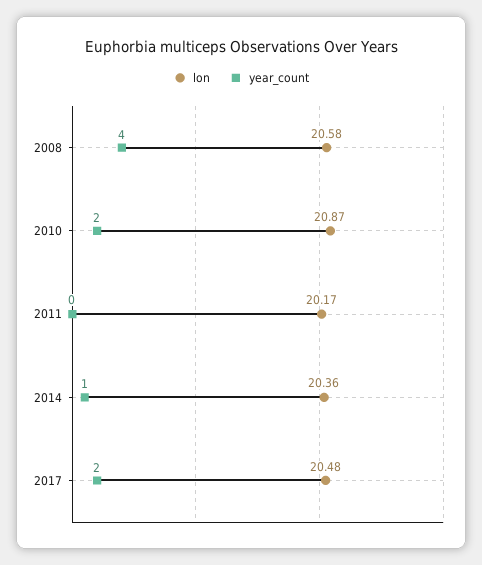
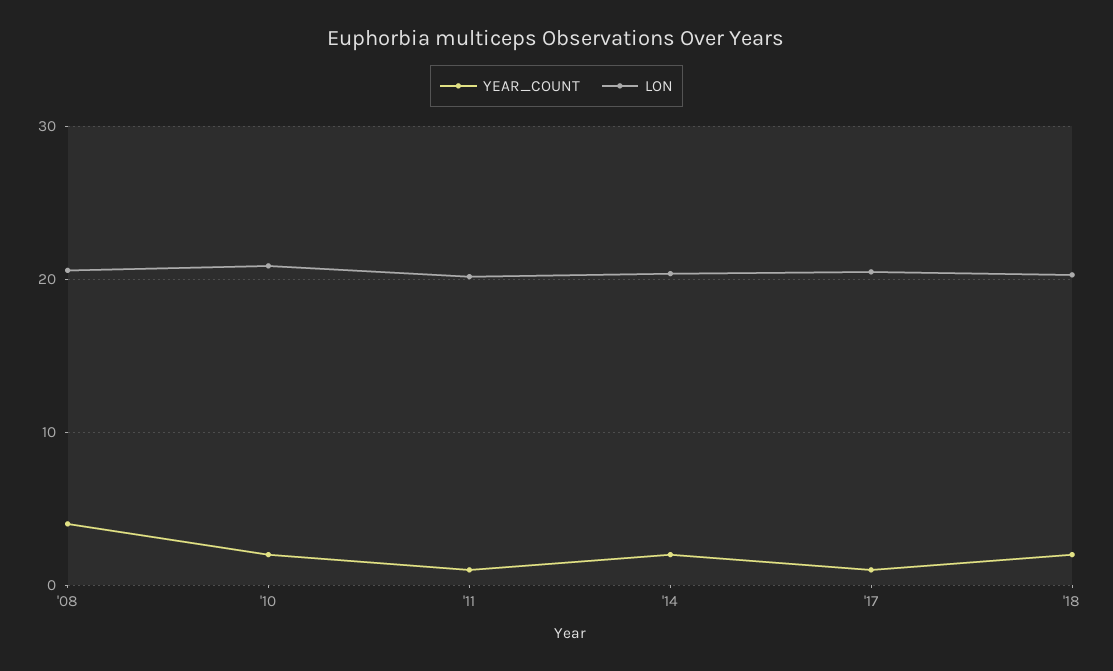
year_count, 2011: 0 -> 1
year_count, 2014: 1 -> 2
year_count, 2017: 2 -> 1
year_count, '18: none -> 2
lon, '18: none -> 20

